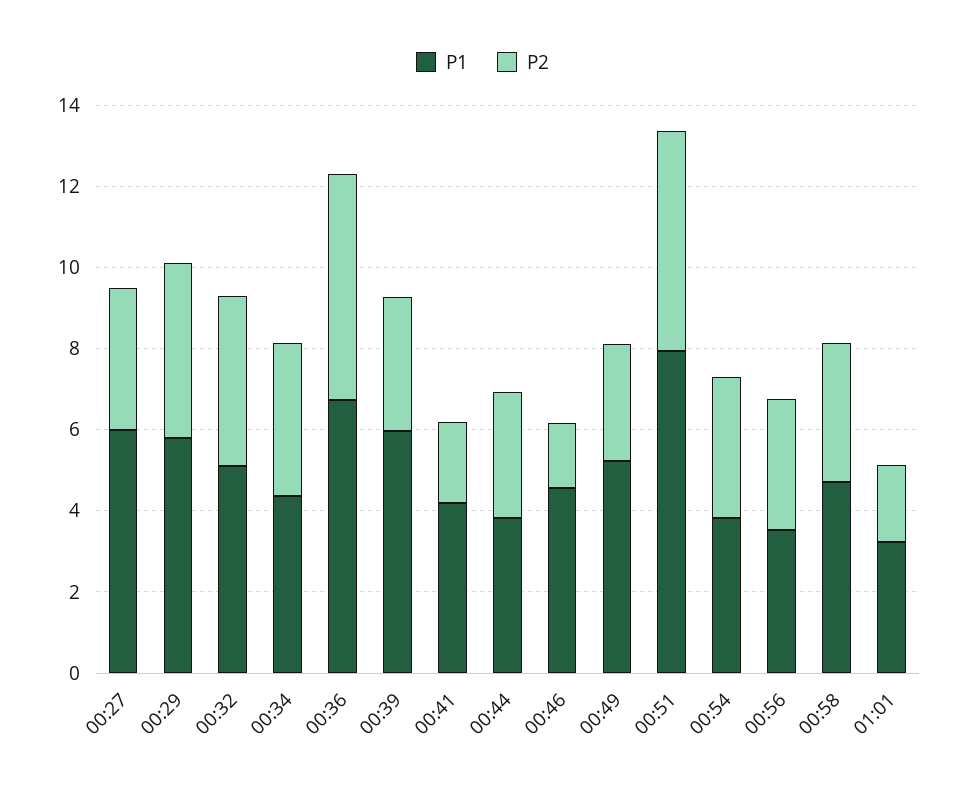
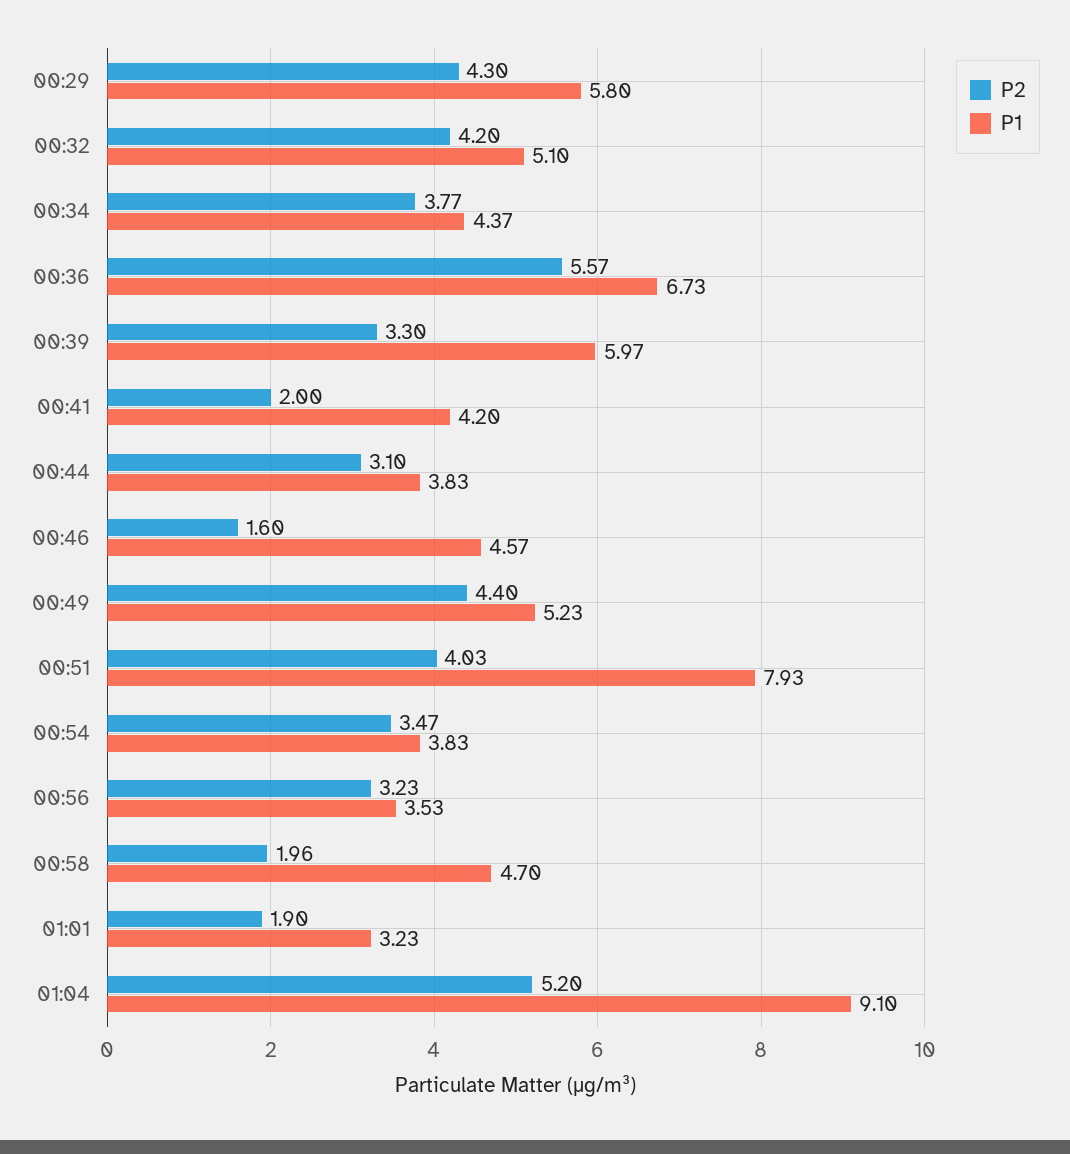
P1, 00:27: 6 -> none
P2, 00:27: 3.5 -> none
P2, 00:49: 3 -> 4.4
P2, 00:51: 5.5 -> 4.03
P2, 00:58: 3.5 -> 1.96
P2, 01:04: none -> 5.2
P1, 01:04: none -> 9.1

